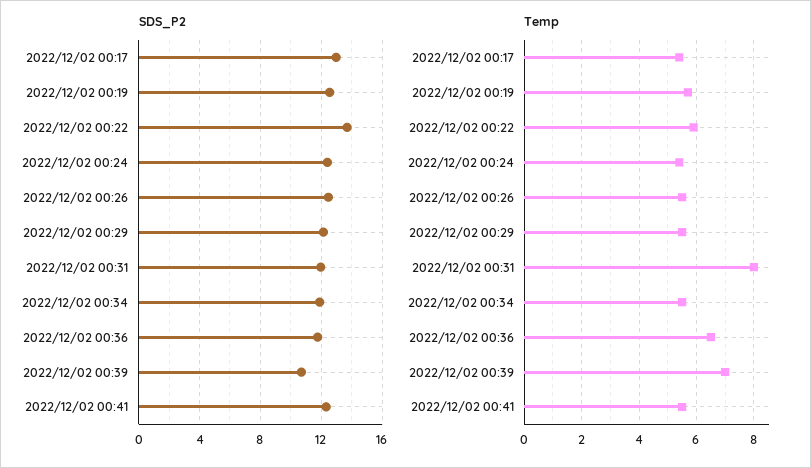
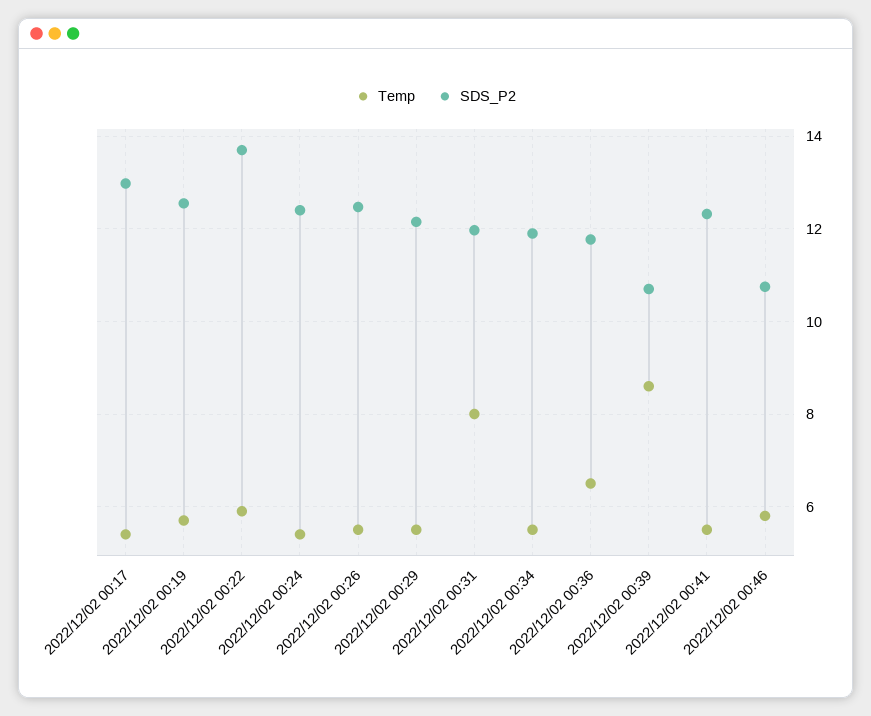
Temp, 2022/12/02 00:39: 7 -> 8.6
Temp, 2022/12/02 00:46: none -> 5.8
SDS_P2, 2022/12/02 00:46: none -> 10.8

